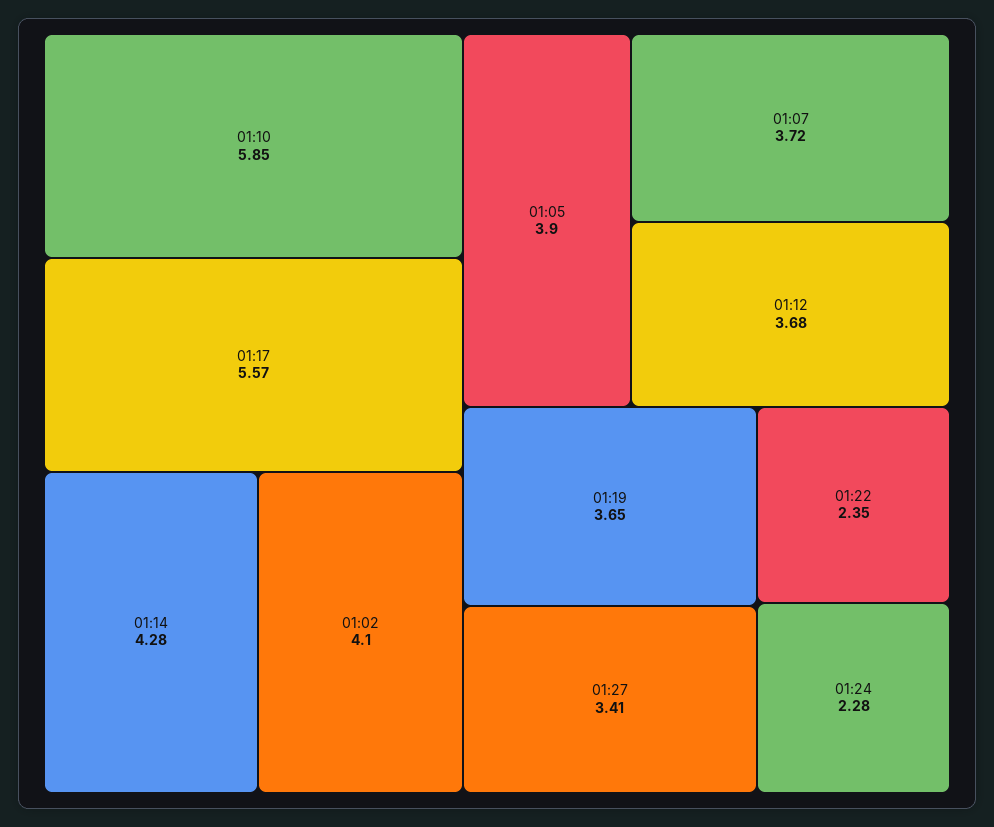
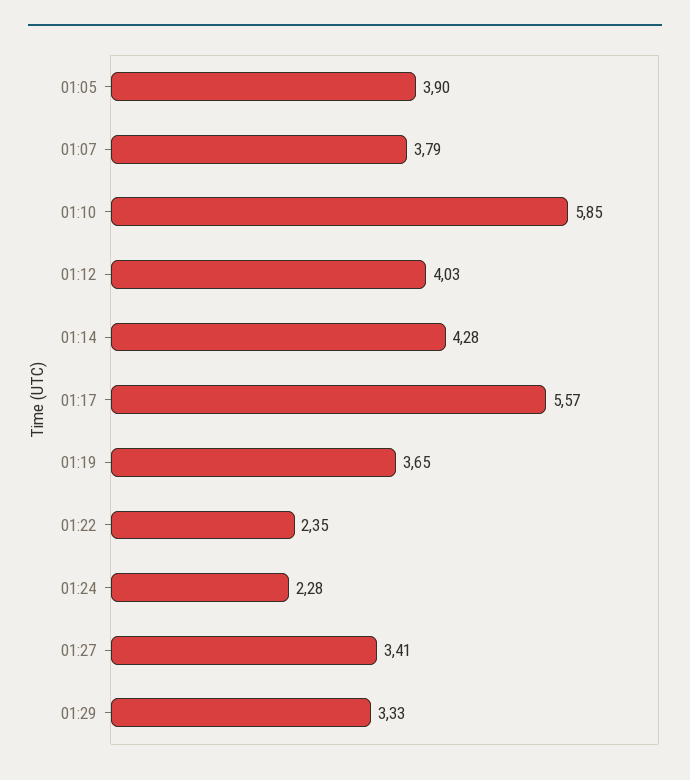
01:02: 4.1 -> none
01:07: 3.72 -> 3.79
01:12: 3.68 -> 4.03
01:29: none -> 3.33

